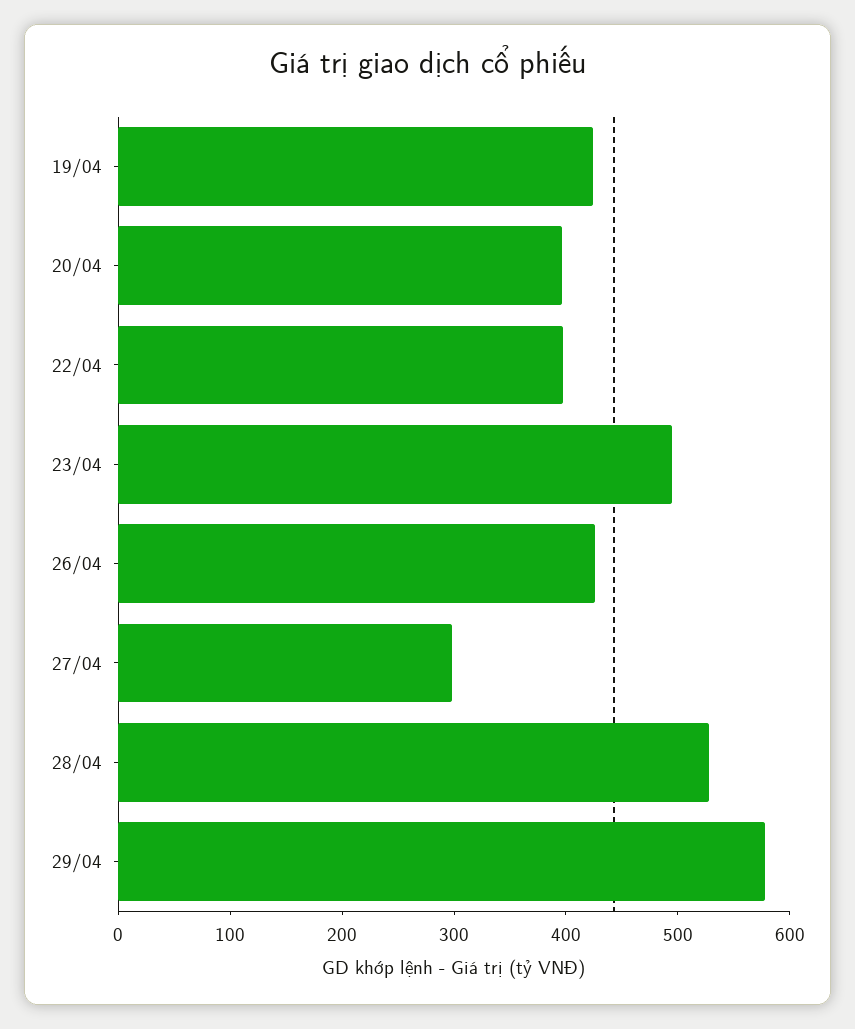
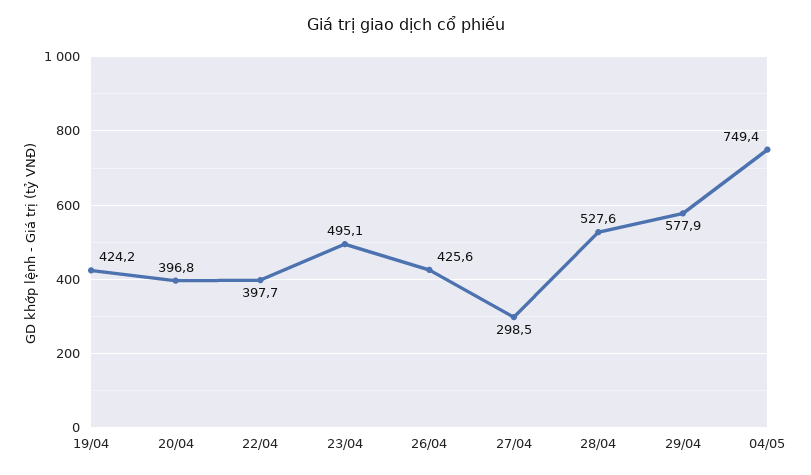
04/05: none -> 749.4

